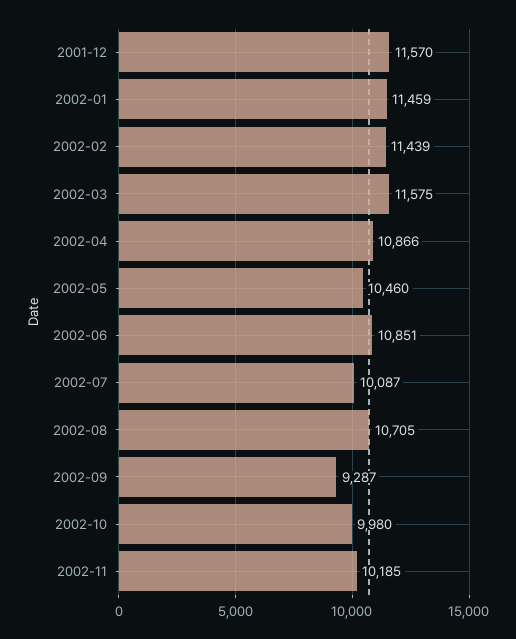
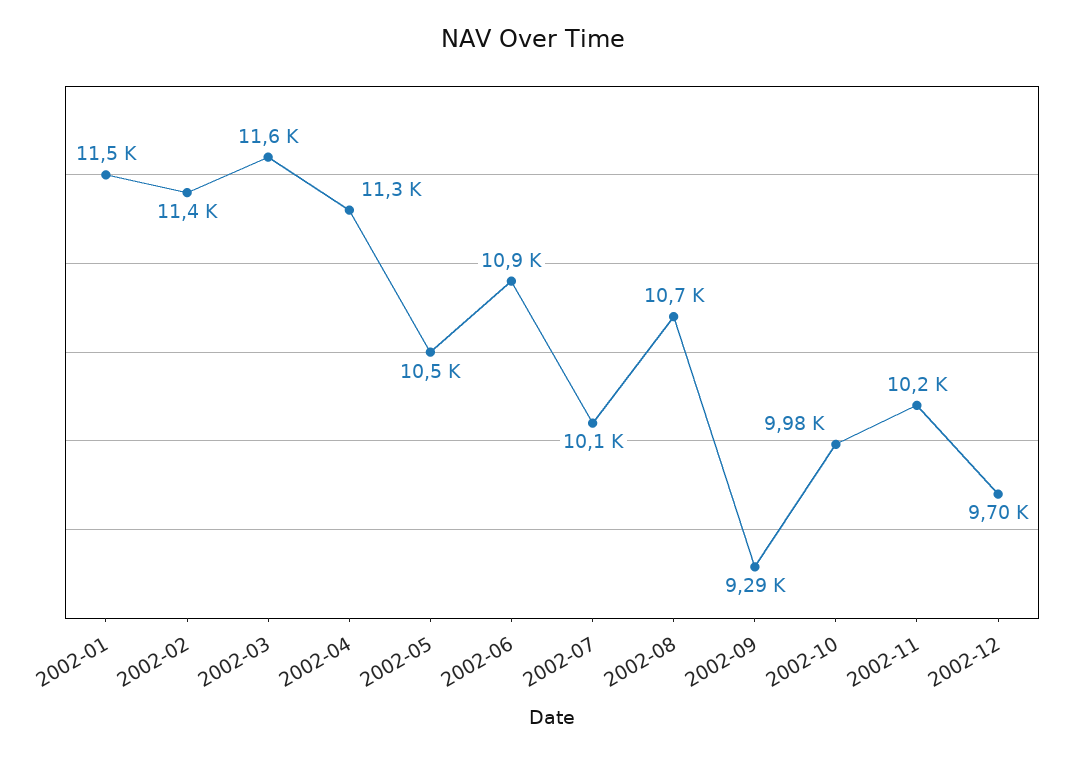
2001-12: 11570 -> none
2002-04: 10866 -> 11300
2002-12: none -> 9700

